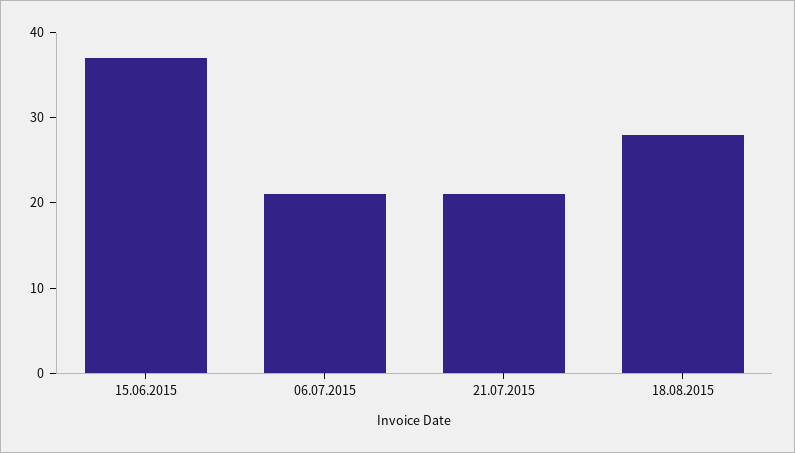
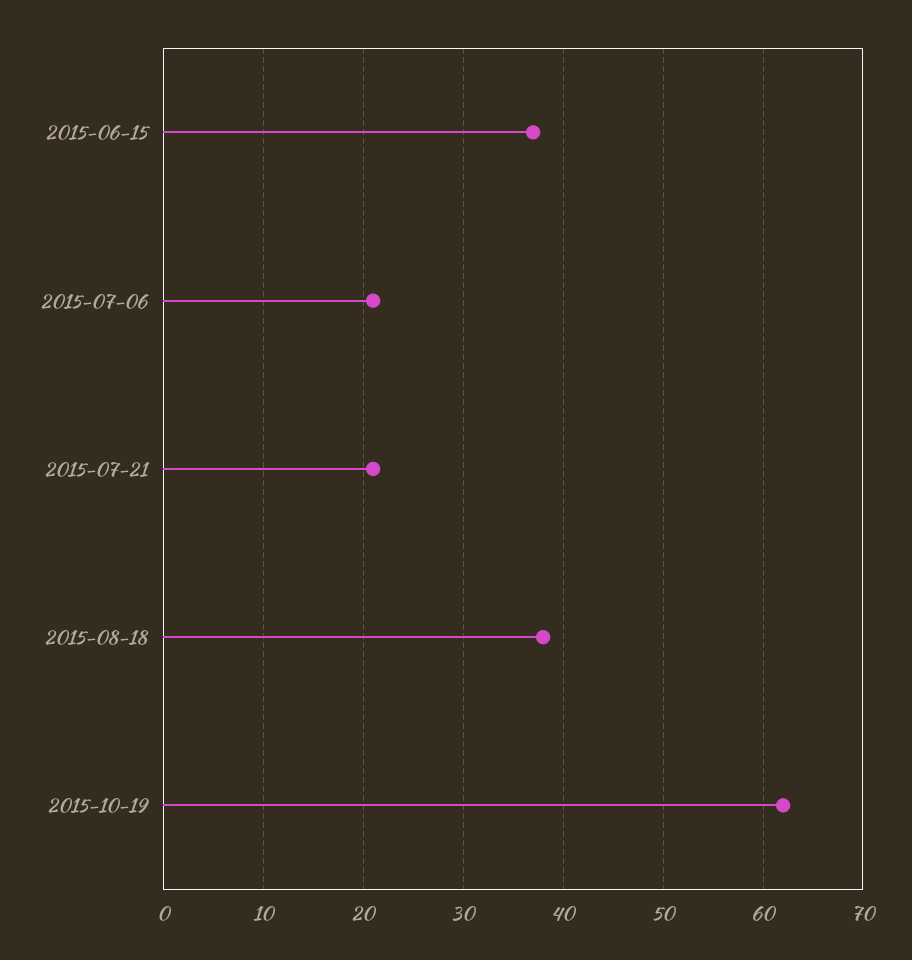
18.08.2015: 28 -> 38
2015-10-19: none -> 62

